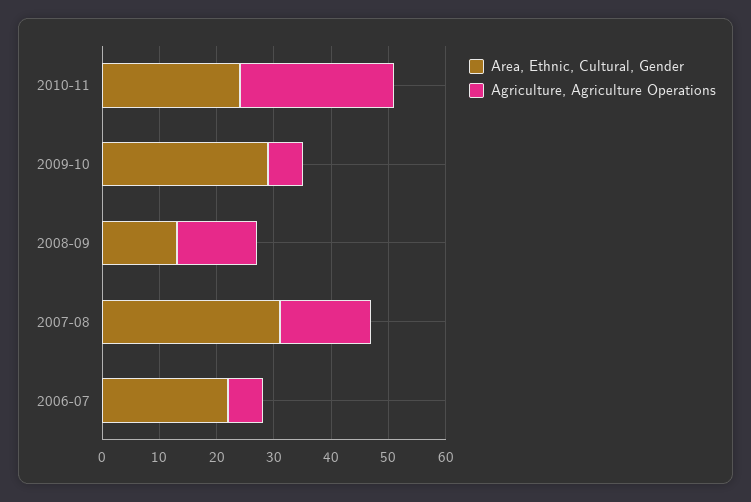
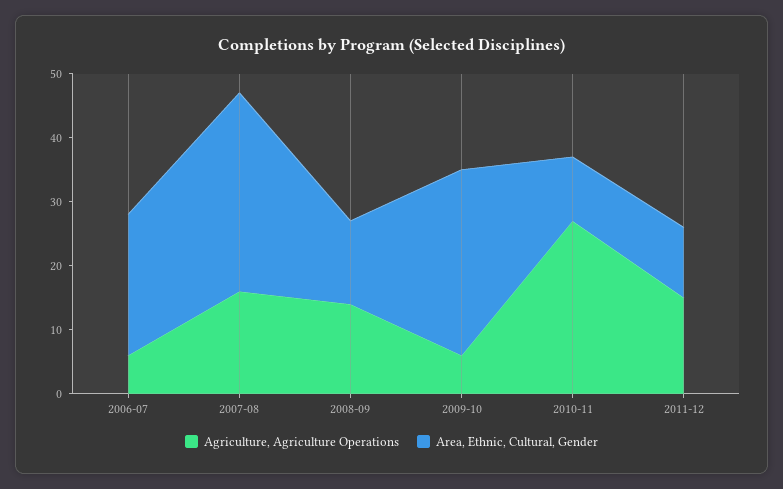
Area, Ethnic, Cultural, Gender, 2010-11: 25 -> 10
Agriculture, Agriculture Operations, 2011-12: none -> 15
Area, Ethnic, Cultural, Gender, 2011-12: none -> 10

